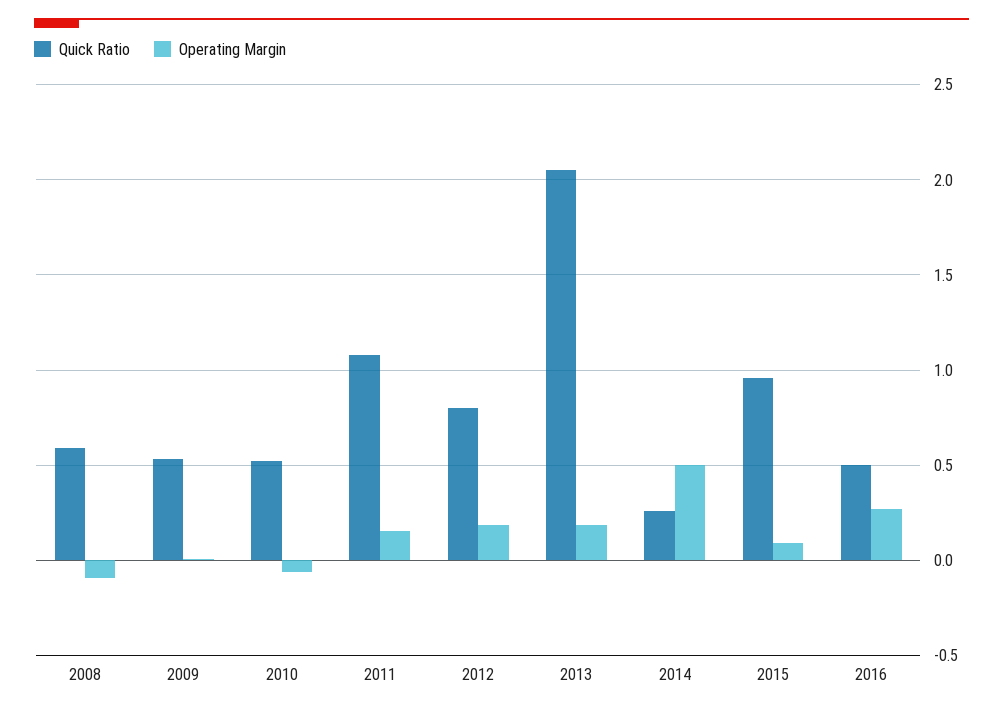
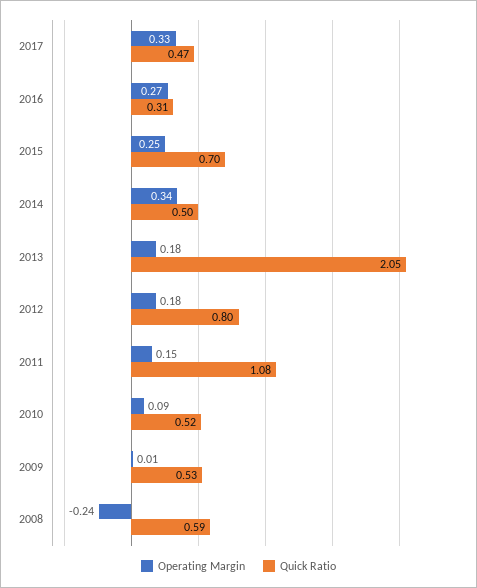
Operating Margin, 2008: -0.1 -> -0.24
Operating Margin, 2010: -0.05 -> 0.09
Quick Ratio, 2014: 0.25 -> 0.5
Operating Margin, 2014: 0.5 -> 0.34
Quick Ratio, 2015: 0.95 -> 0.7
Operating Margin, 2015: 0.1 -> 0.25
Quick Ratio, 2016: 0.5 -> 0.31
Operating Margin, 2017: none -> 0.33
Quick Ratio, 2017: none -> 0.47

